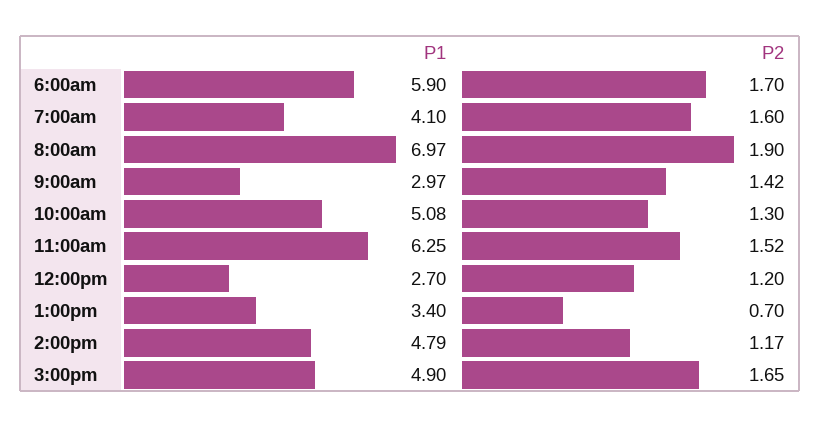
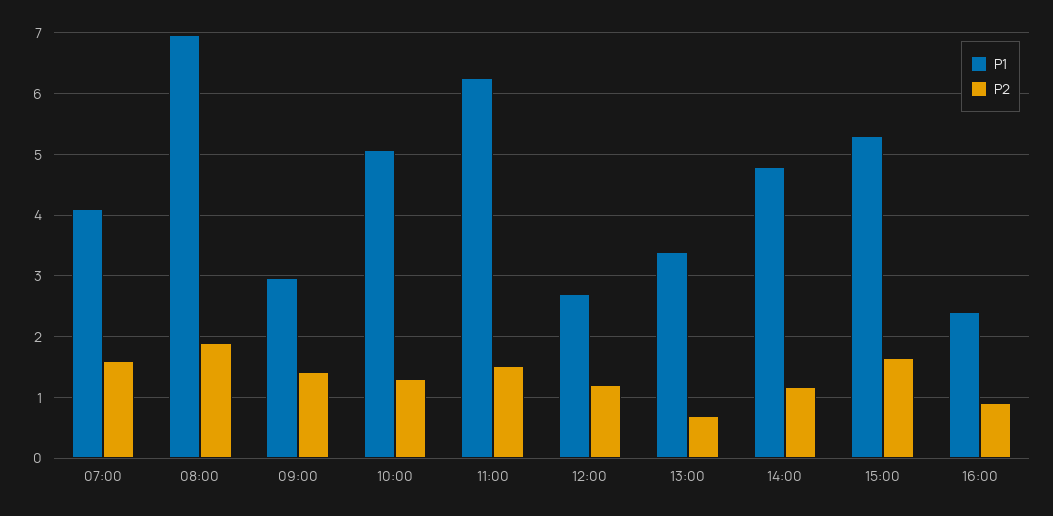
P1, 6:00am: 5.9 -> none
P2, 6:00am: 1.7 -> none
P1, 3:00pm: 4.9 -> 5.3
P1, 16:00: none -> 2.4
P2, 16:00: none -> 0.9

